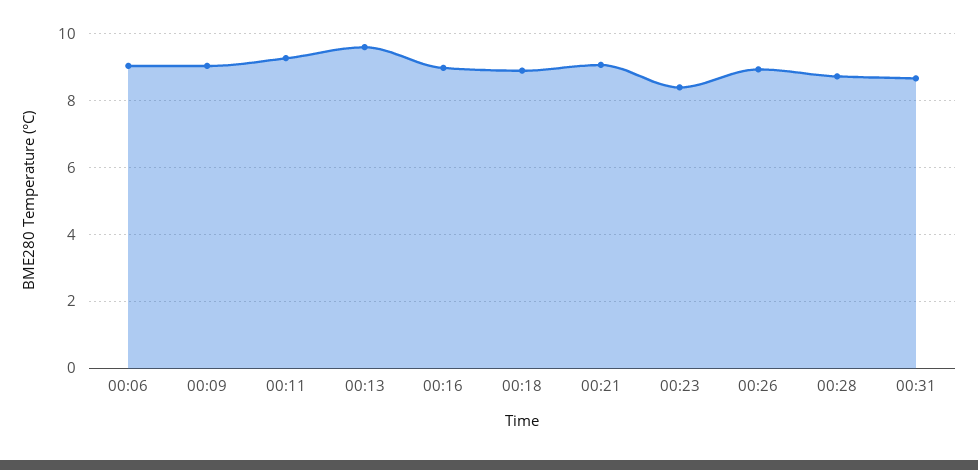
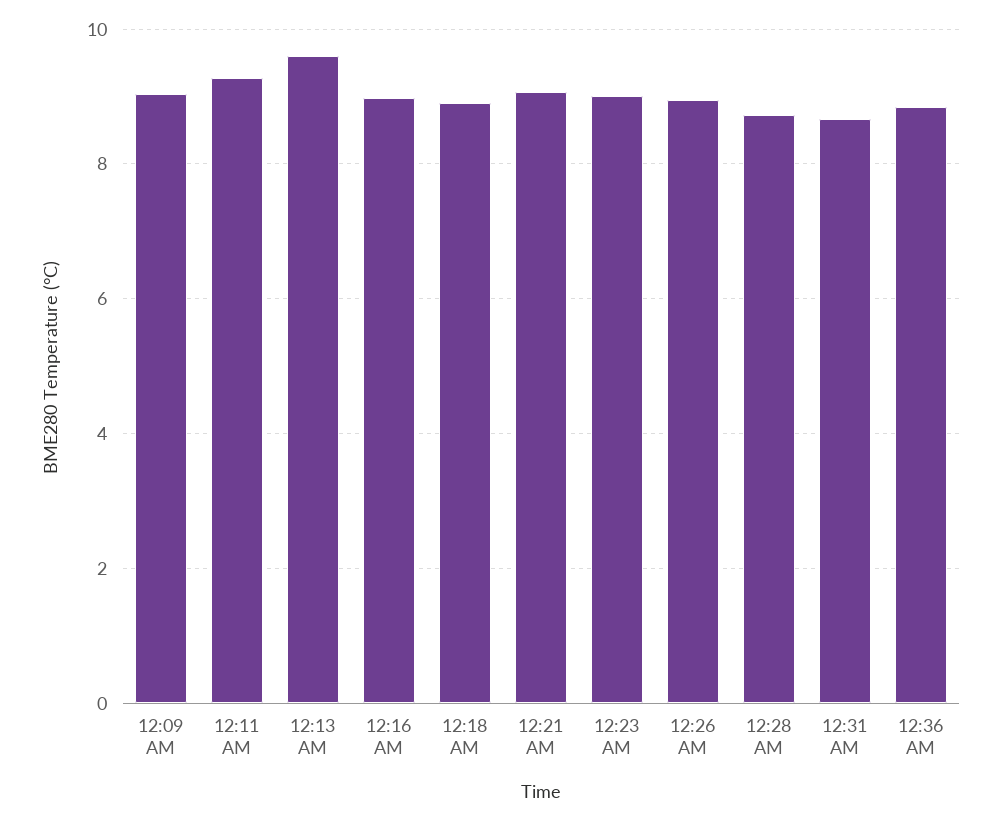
00:06: 9 -> none
00:23: 8.4 -> 9
12:36 AM: none -> 8.8

